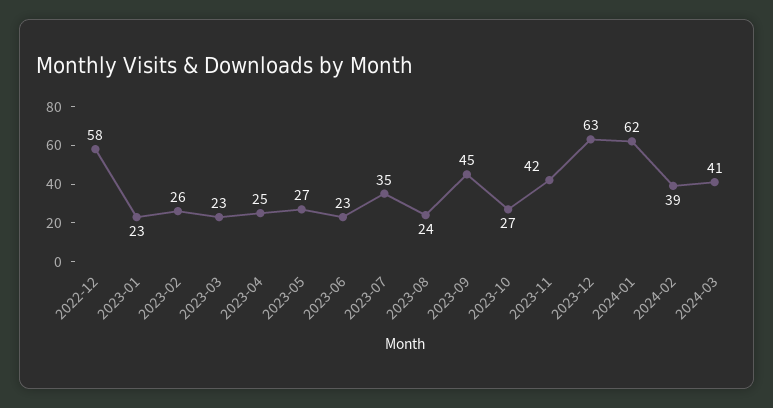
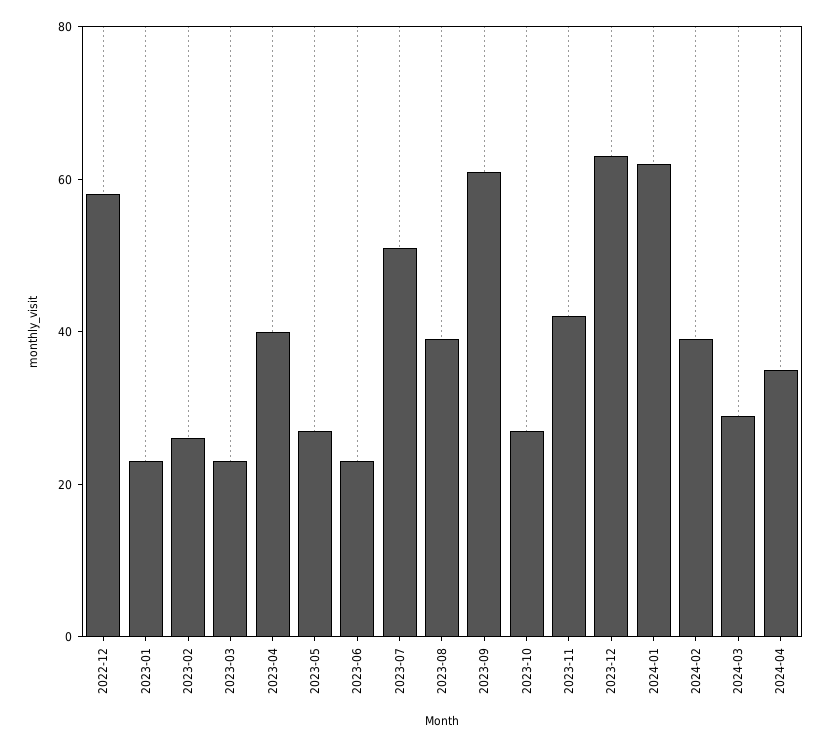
2023-04: 25 -> 40
2023-07: 35 -> 50
2023-08: 24 -> 40
2023-09: 45 -> 60
2024-03: 41 -> 30
2024-04: none -> 35

